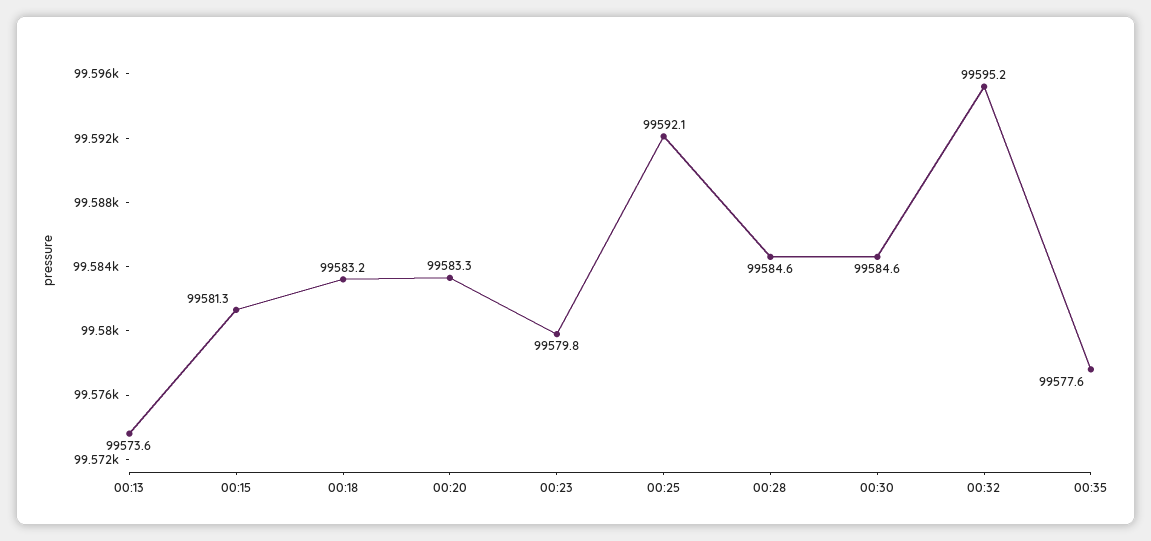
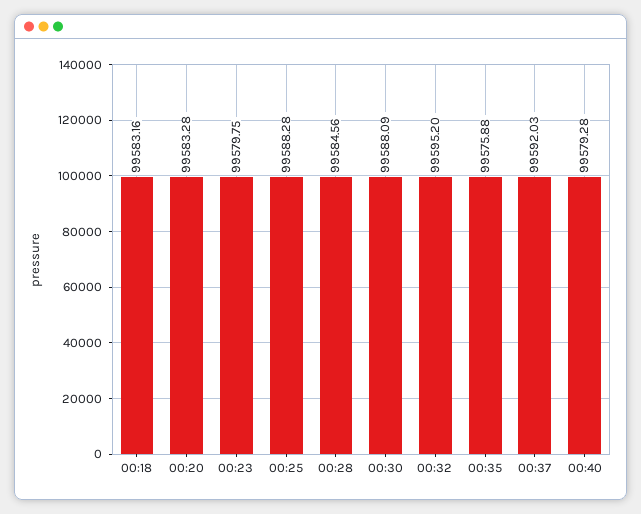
00:13: 99573.6 -> none
00:15: 99581.3 -> none
00:25: 99592.1 -> 99588.28
00:30: 99584.6 -> 99588.09
00:35: 99577.6 -> 99575.88
00:37: none -> 99592.03
00:40: none -> 99579.28

